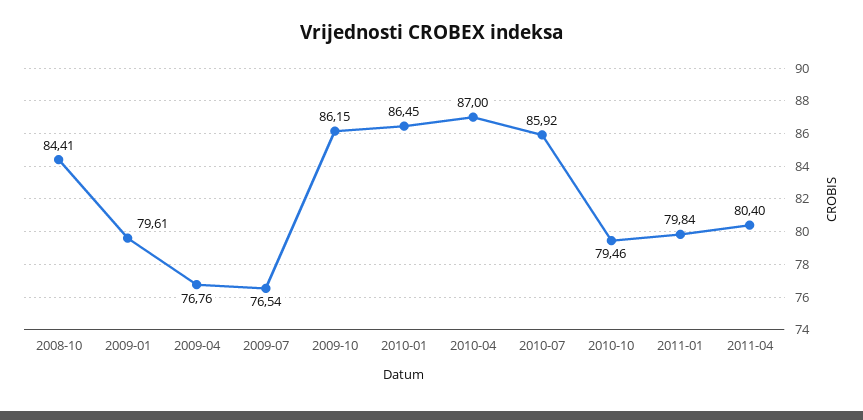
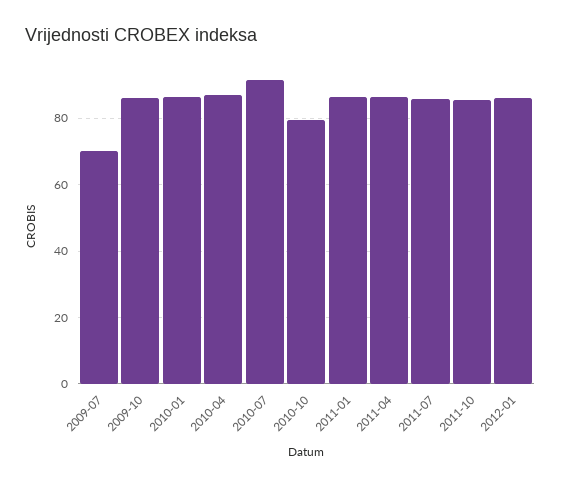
2008-10: 84.41 -> none
2009-01: 79.61 -> none
2009-04: 76.76 -> none
2009-07: 76.54 -> 70
2010-07: 85.92 -> 92
2011-01: 79.84 -> 86
2011-04: 80.4 -> 86
2011-07: none -> 86
2011-10: none -> 86
2012-01: none -> 86

